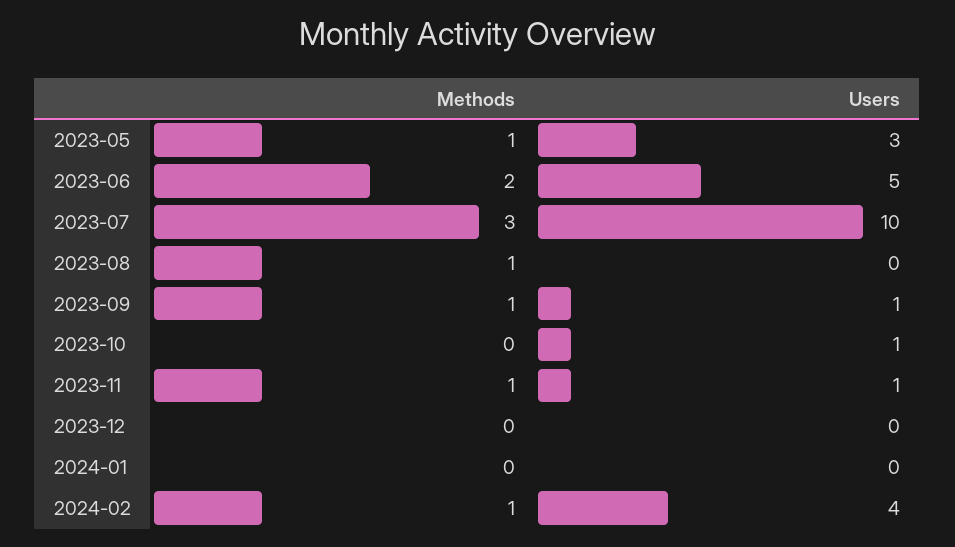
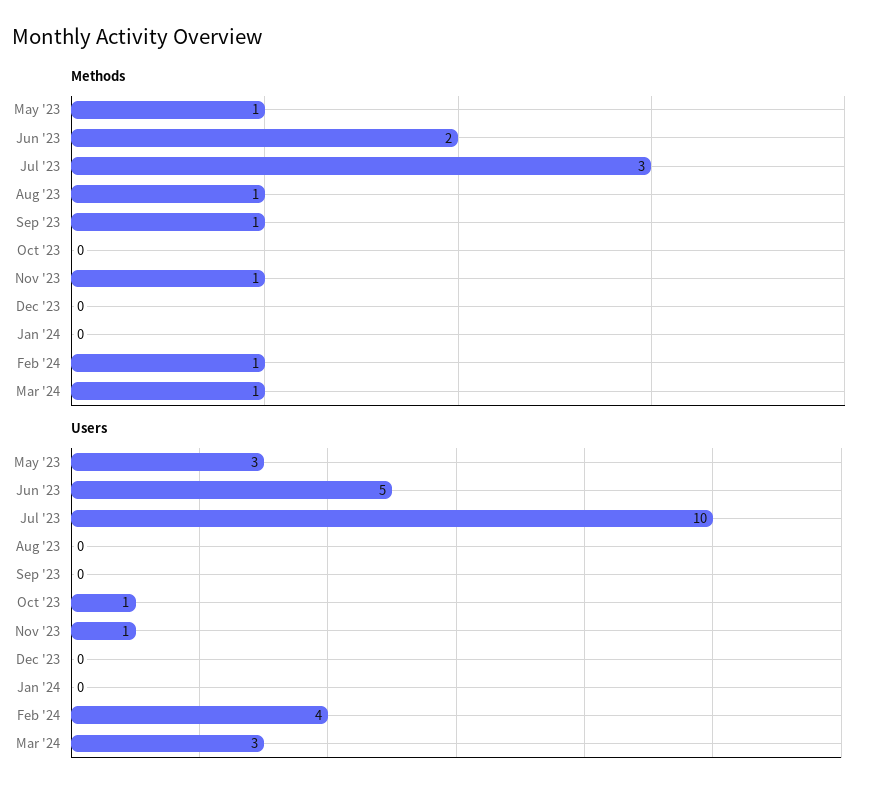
Users, 2023-09: 1 -> 0
Methods, Mar '24: none -> 1
Users, Mar '24: none -> 3

